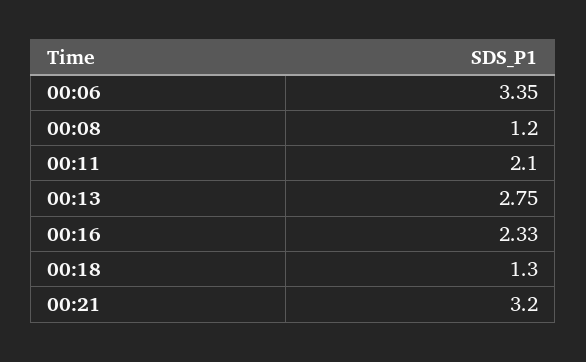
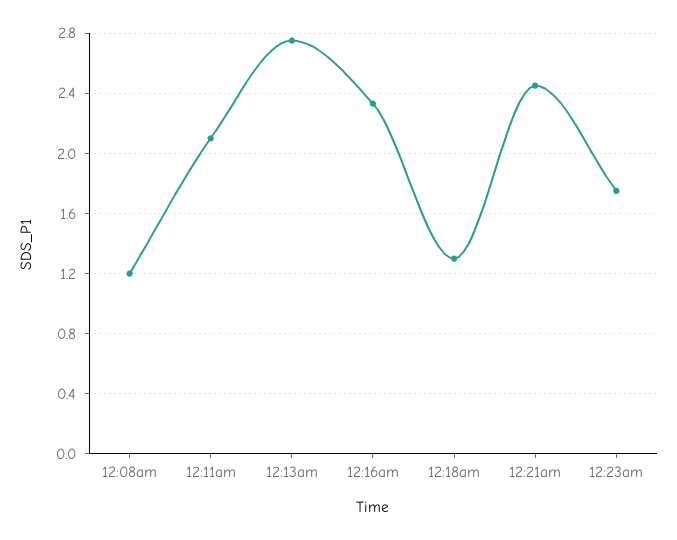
00:06: 3.35 -> none
00:21: 3.2 -> 2.45
12:23am: none -> 1.75

